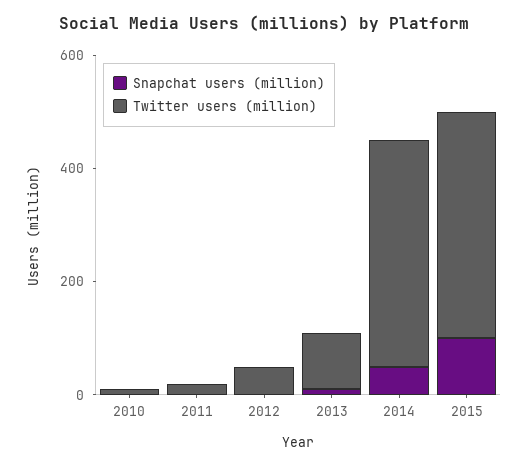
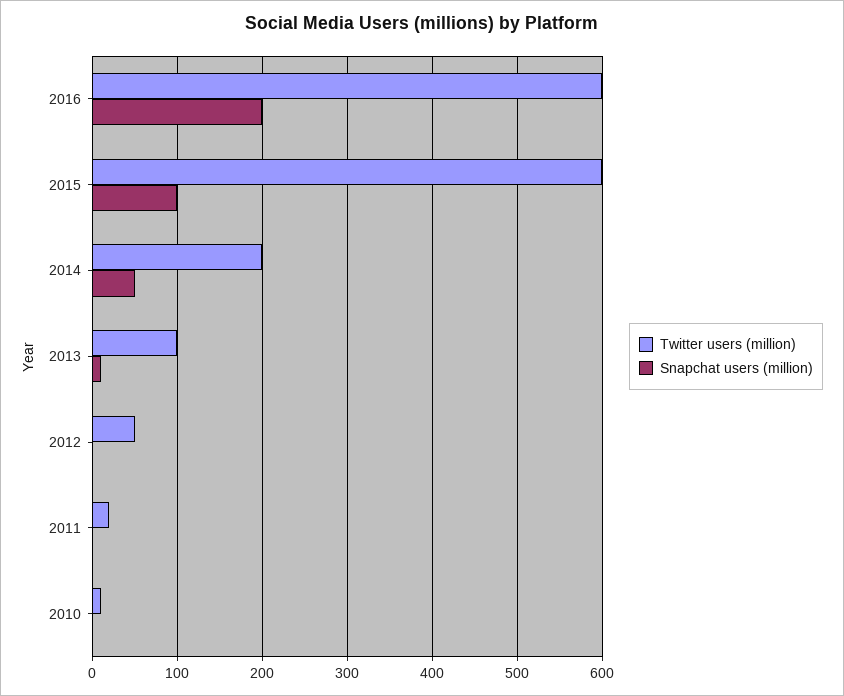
Twitter users (million), 2014: 400 -> 200
Twitter users (million), 2015: 400 -> 600
Twitter users (million), 2016: none -> 600
Snapchat users (million), 2016: none -> 200

